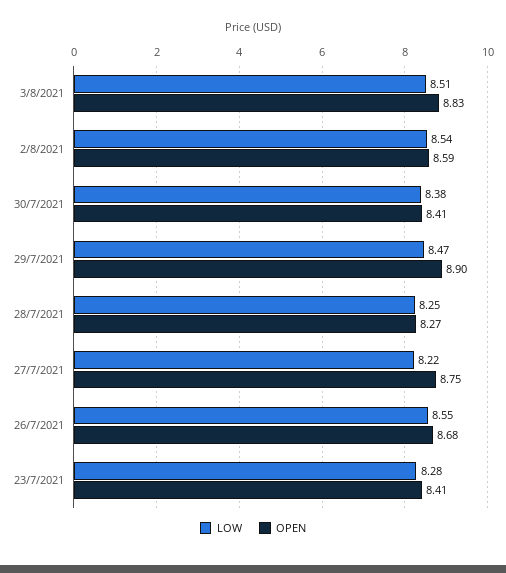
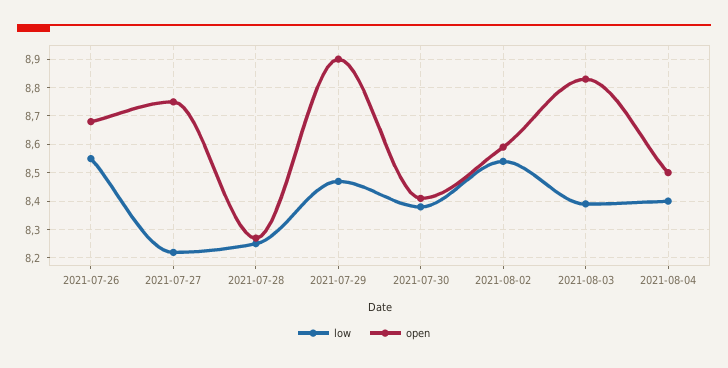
LOW, 3/8/2021: 8.51 -> 8.4
LOW, 23/7/2021: 8.28 -> none
OPEN, 23/7/2021: 8.41 -> none
LOW, 2021-08-04: none -> 8.4
OPEN, 2021-08-04: none -> 8.5

